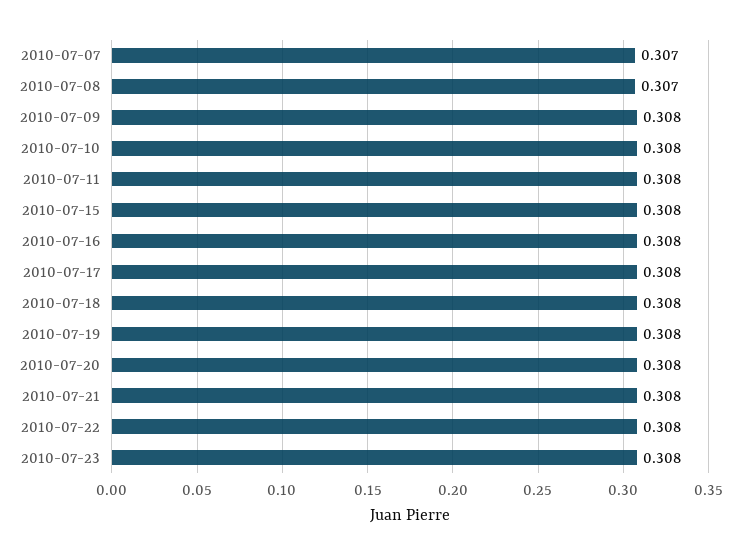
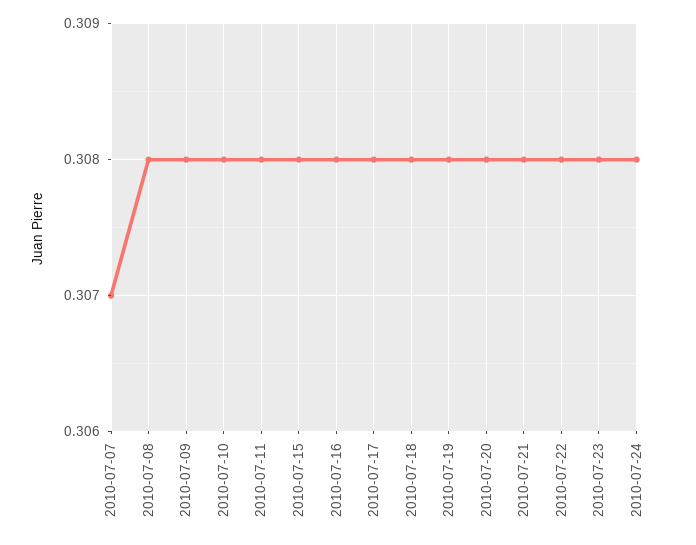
2010-07-08: 0.307 -> 0.308
2010-07-24: none -> 0.308

